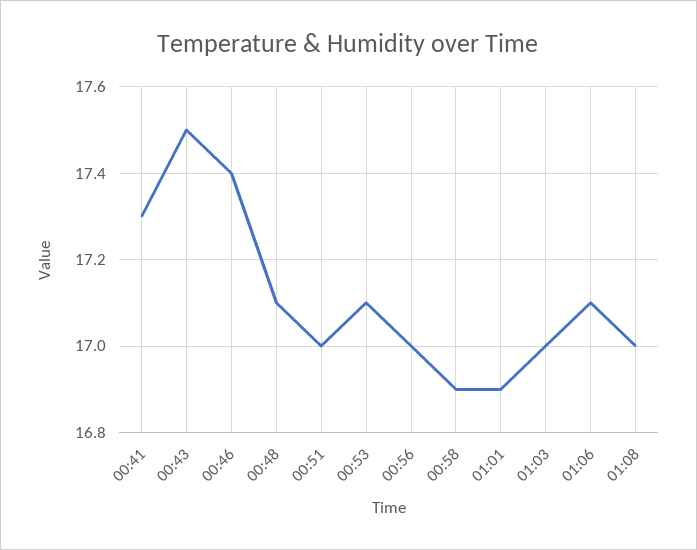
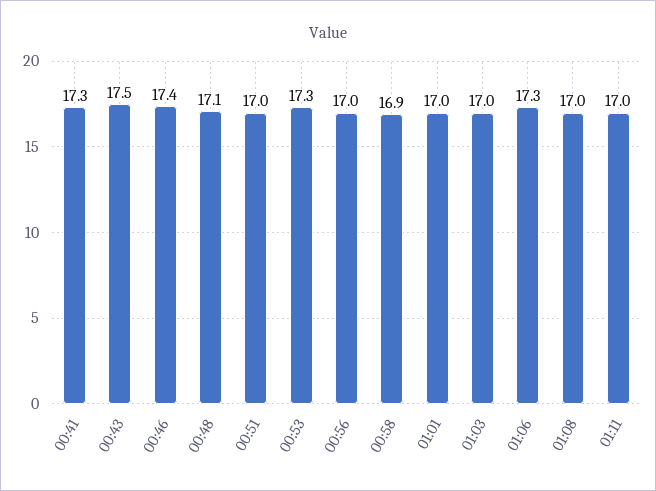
00:53: 17.1 -> 17.3
01:01: 16.9 -> 17
01:06: 17.1 -> 17.3
01:11: none -> 17

